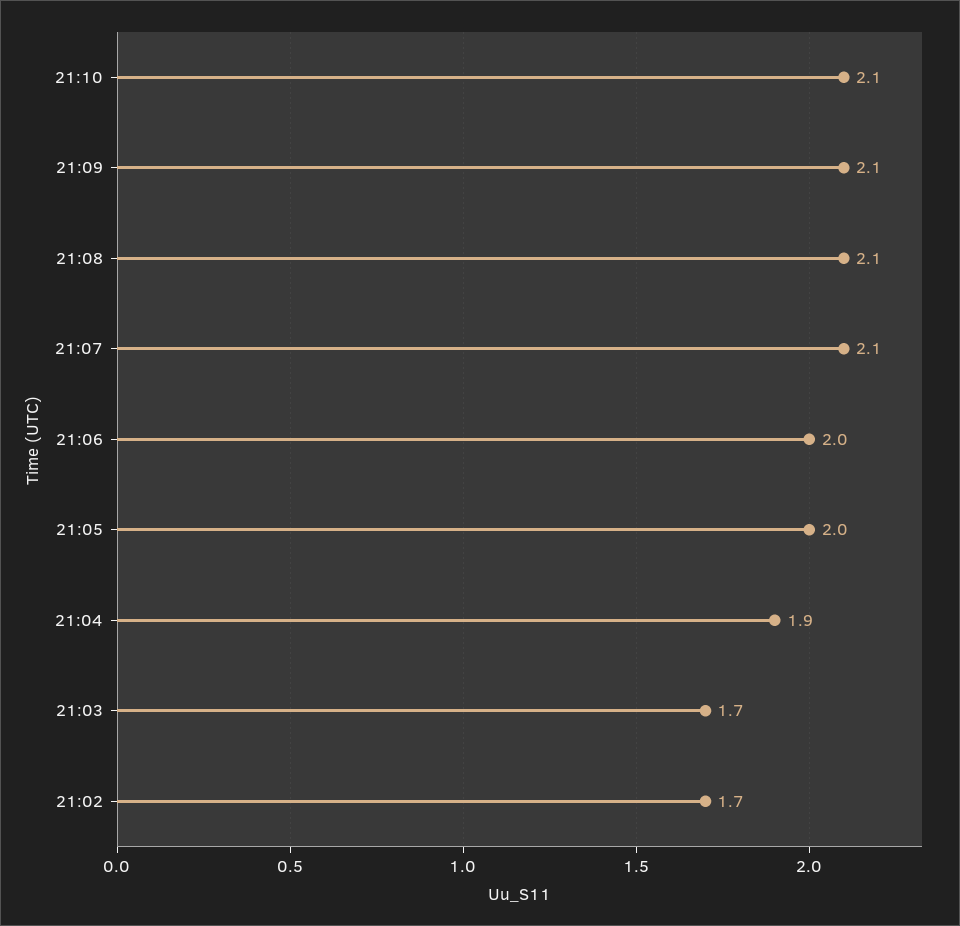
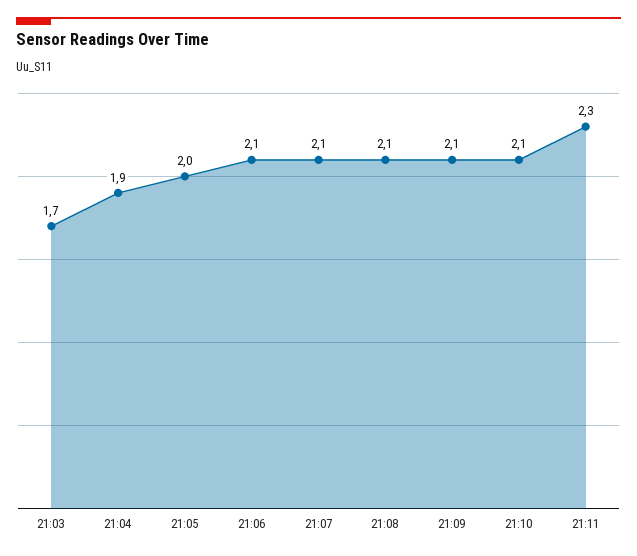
21:06: 2 -> 2.1
21:02: 1.7 -> none
21:11: none -> 2.3

